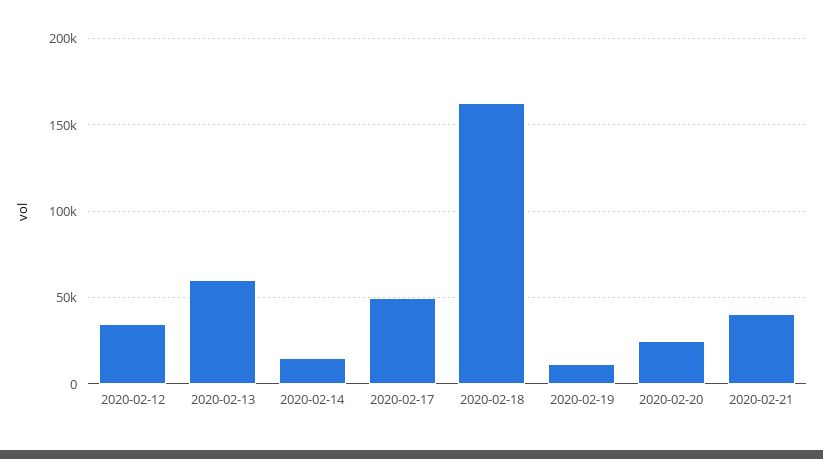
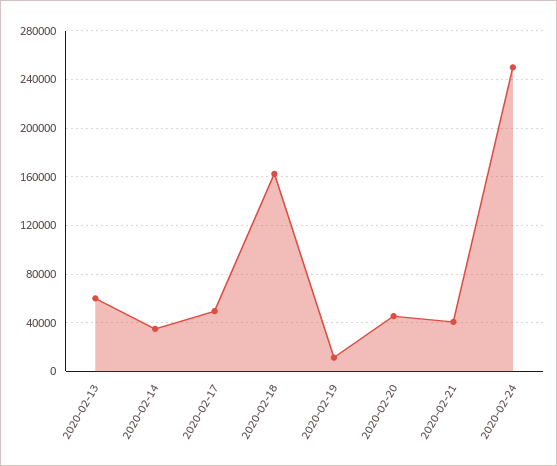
2020-02-12: 35000 -> none
2020-02-14: 15000 -> 35000
2020-02-20: 25000 -> 45000
2020-02-24: none -> 250000

